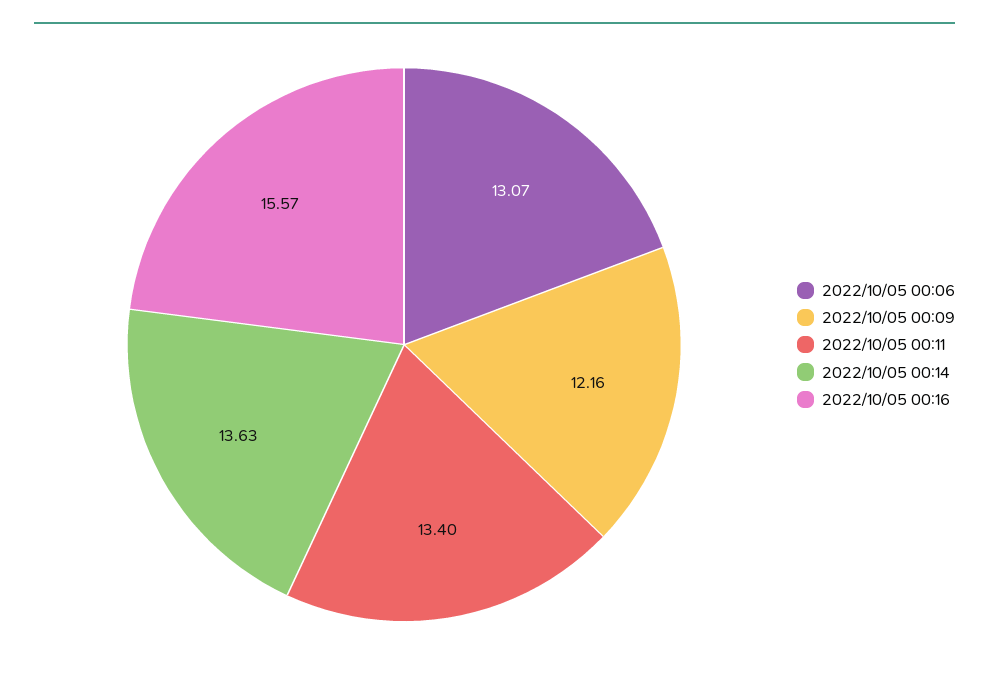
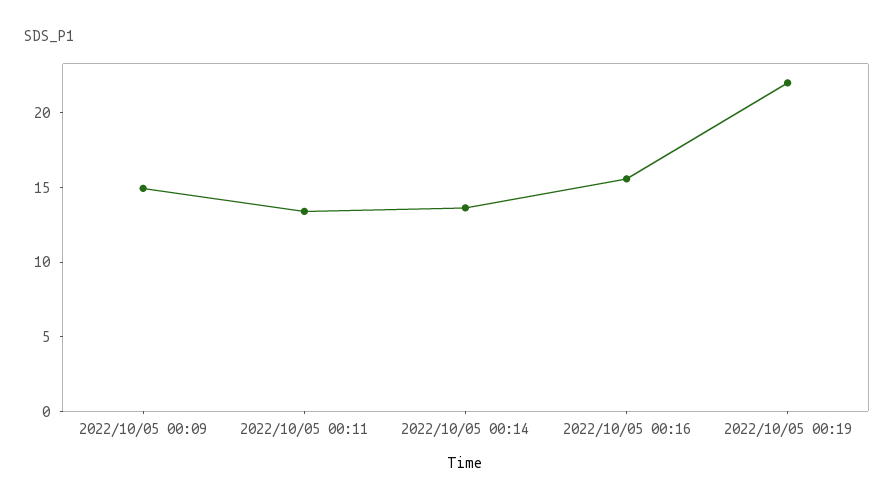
2022/10/05 00:06: 13.07 -> none
2022/10/05 00:09: 12.16 -> 15
2022/10/05 00:19: none -> 22

